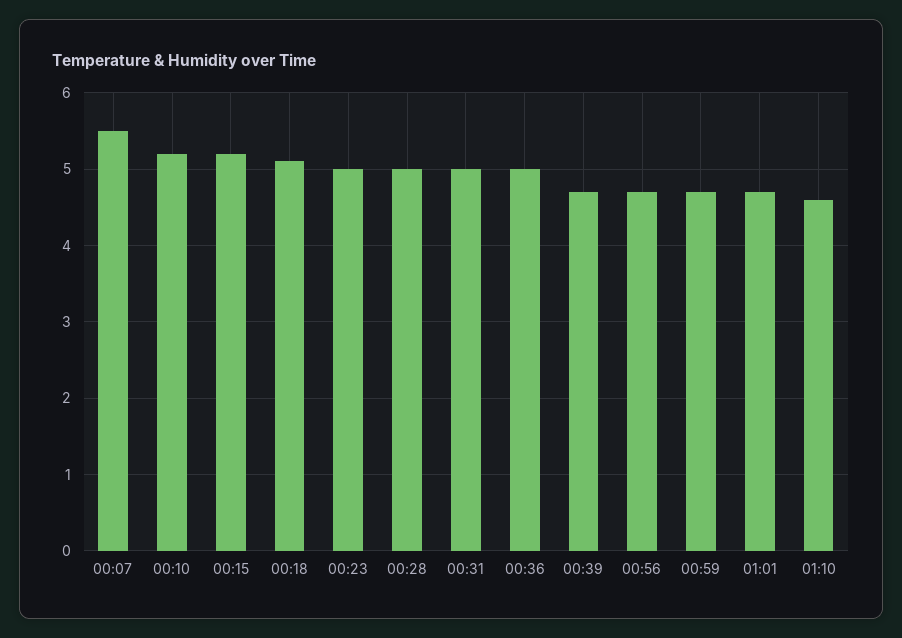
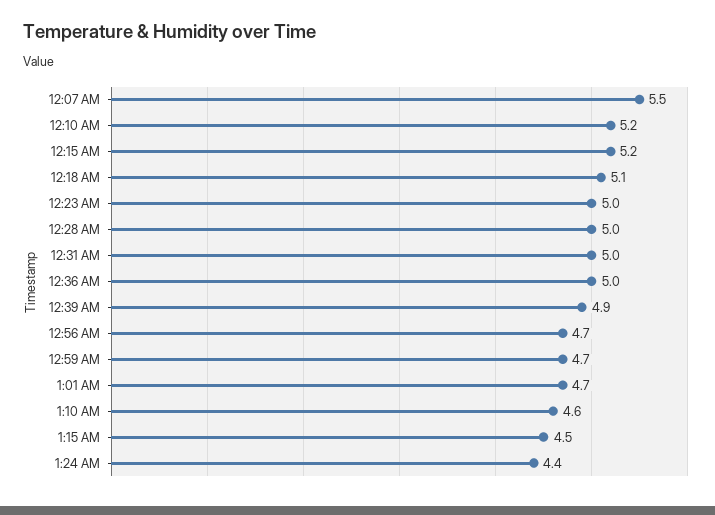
00:39: 4.7 -> 4.9
1:15 AM: none -> 4.5
1:24 AM: none -> 4.4

